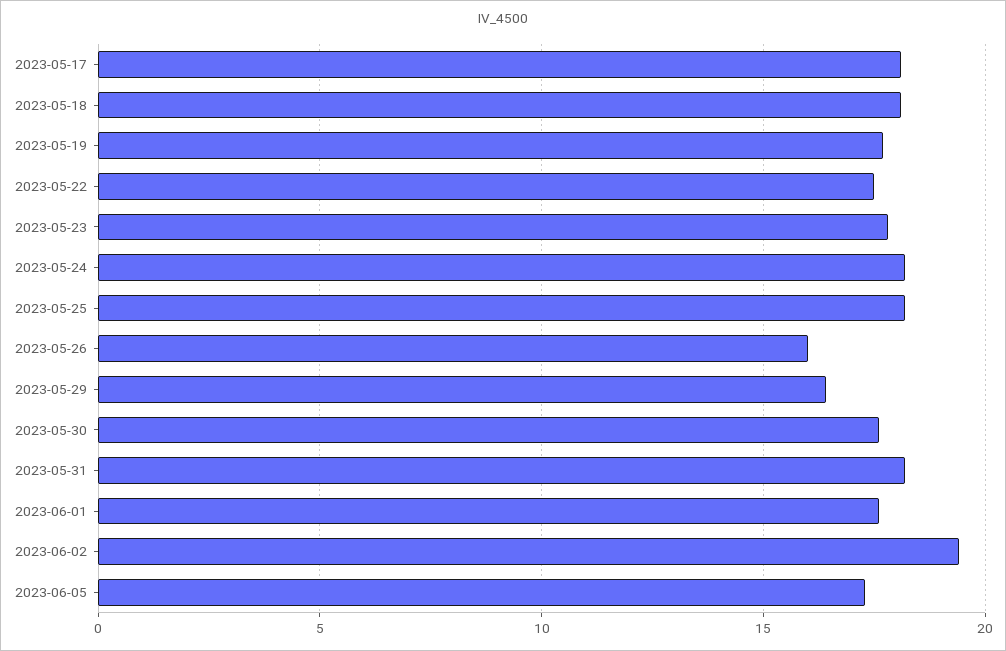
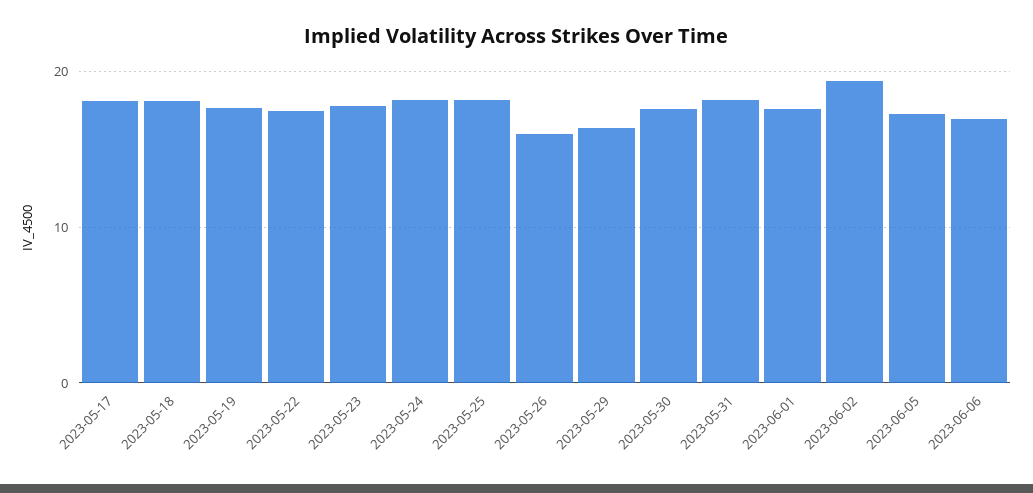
2023-06-06: none -> 17

